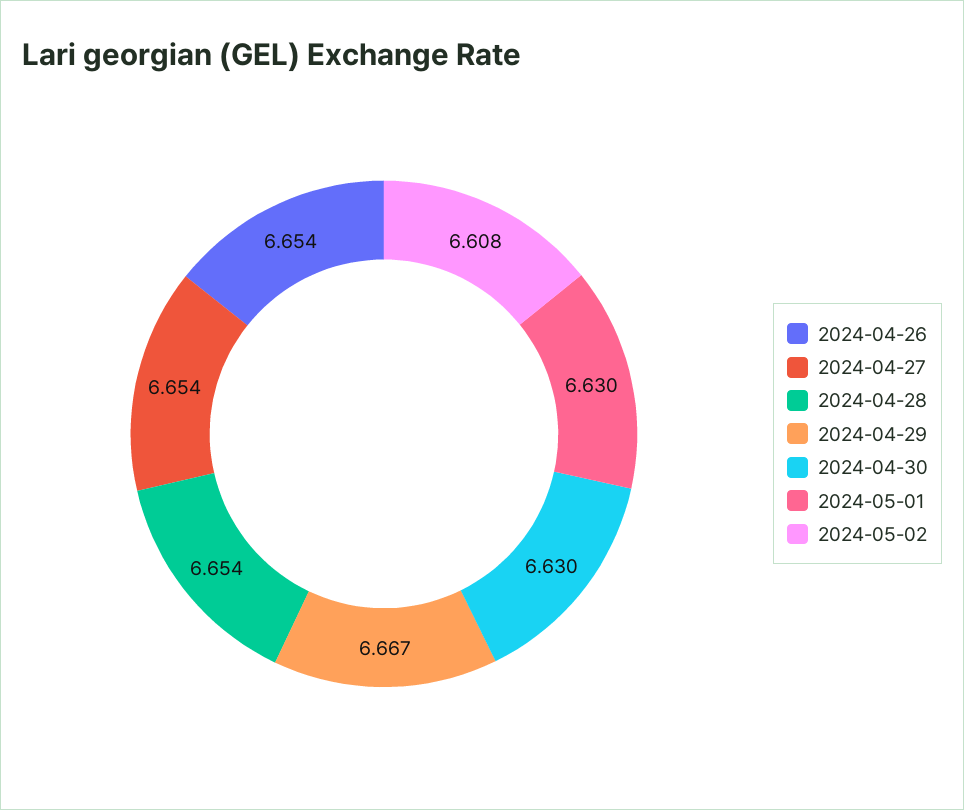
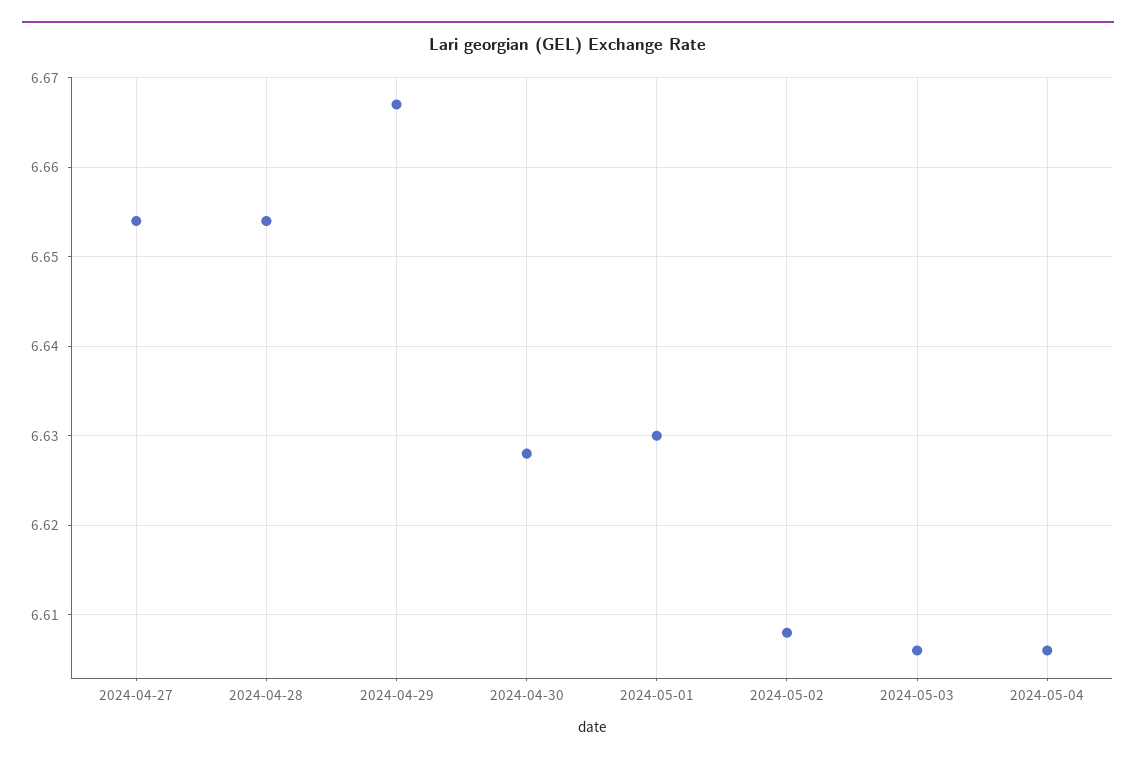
2024-04-26: 6.654 -> none
2024-04-30: 6.63 -> 6.628
2024-05-03: none -> 6.606
2024-05-04: none -> 6.606

